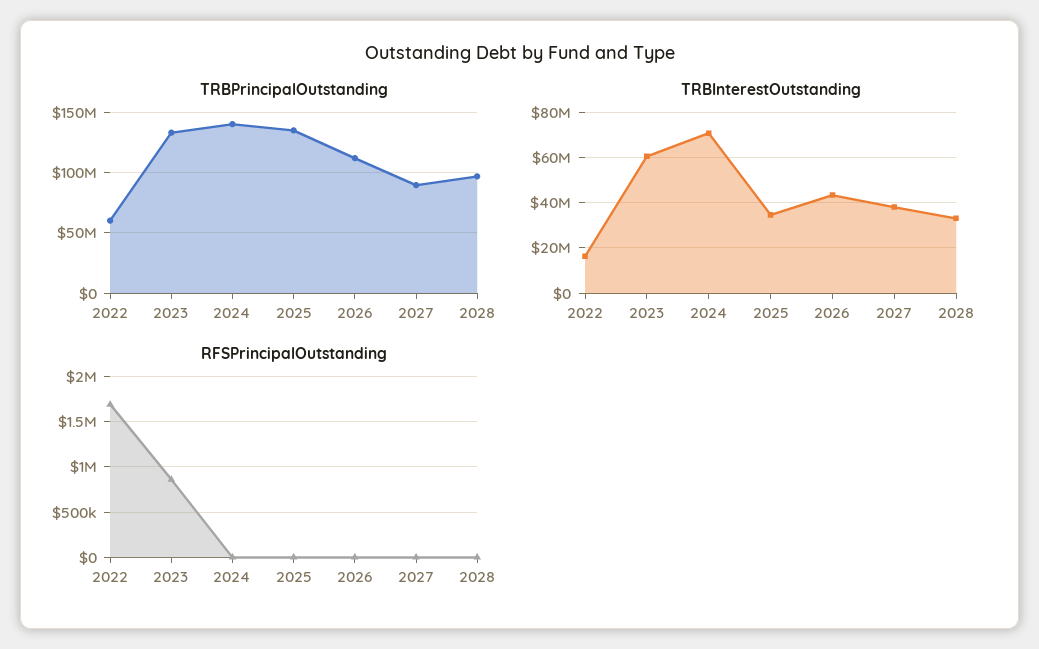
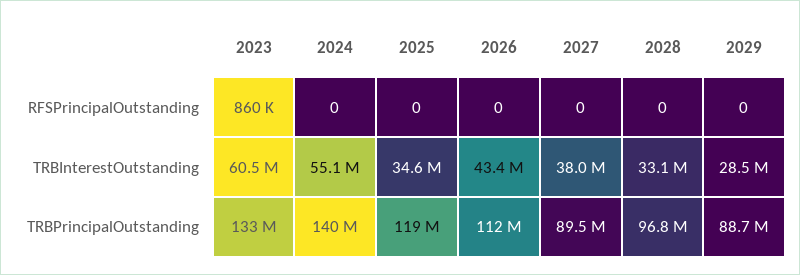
TRBPrincipalOutstanding, 2022: 60000000 -> none
TRBPrincipalOutstanding, 2025: 135000000 -> 119000000
TRBInterestOutstanding, 2022: 15000000 -> none
TRBInterestOutstanding, 2024: 70000000 -> 55100000
RFSPrincipalOutstanding, 2022: 1700000 -> none
RFSPrincipalOutstanding, 2029: none -> 0
TRBInterestOutstanding, 2029: none -> 28500000
TRBPrincipalOutstanding, 2029: none -> 88700000

